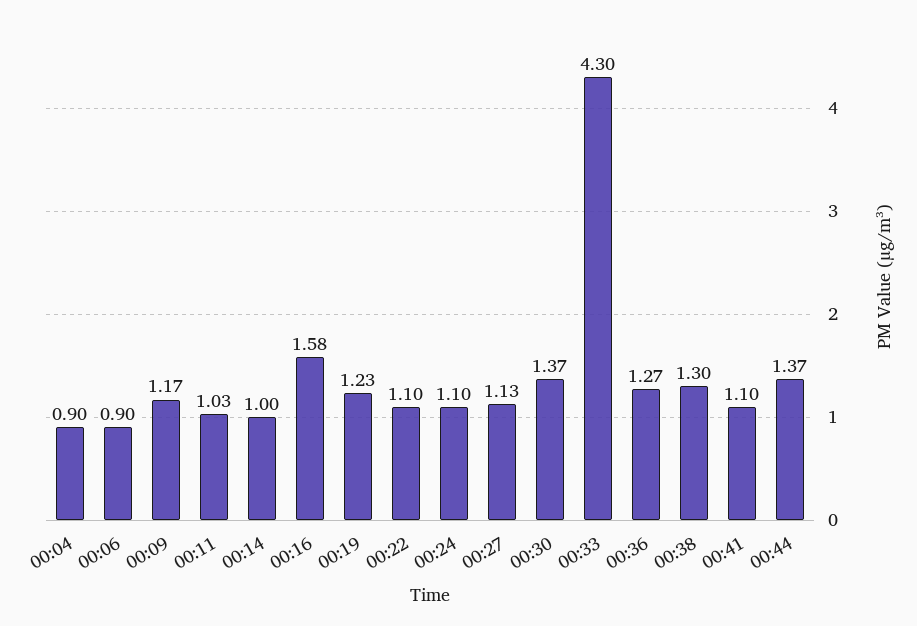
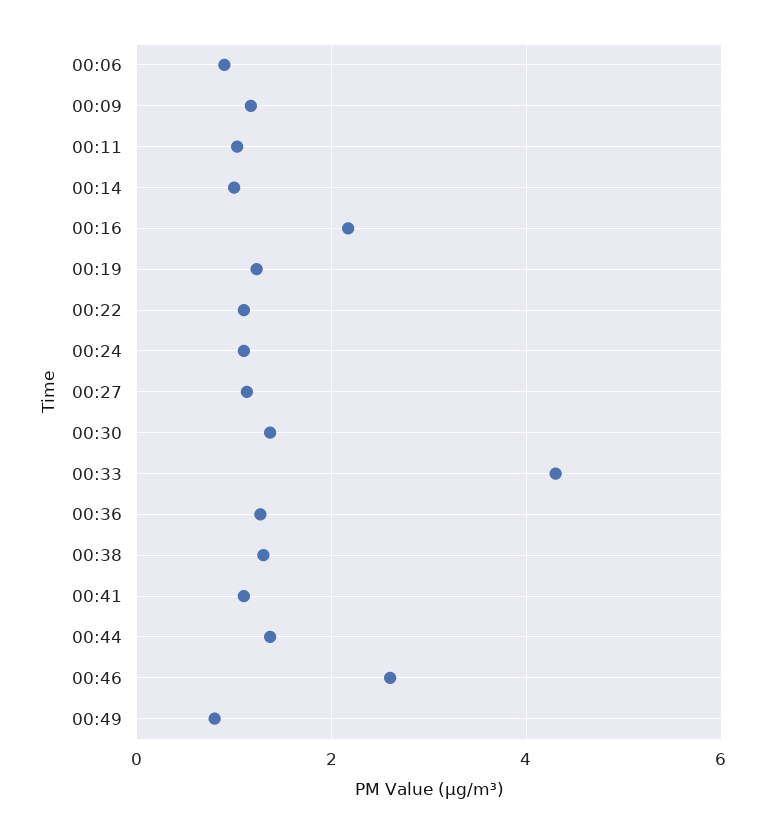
00:04: 0.9 -> none
00:16: 1.58 -> 2.2
00:46: none -> 2.6
00:49: none -> 0.8

